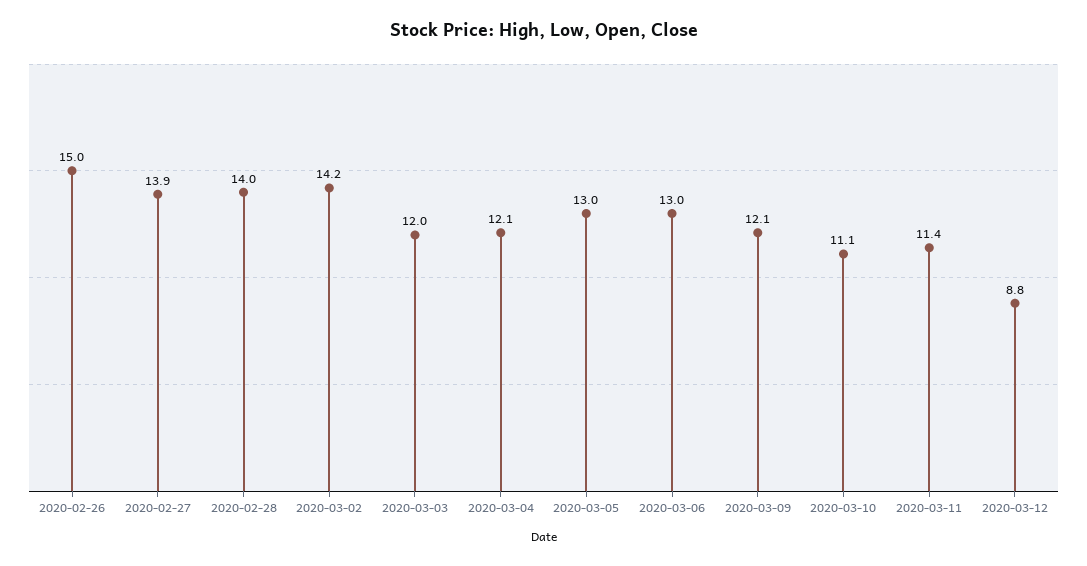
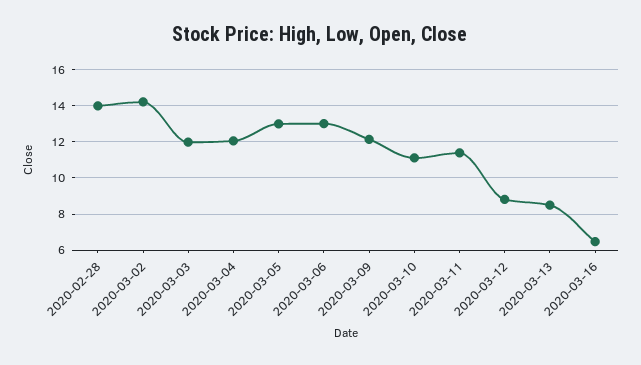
2020-02-26: 15 -> none
2020-02-27: 13.9 -> none
2020-03-13: none -> 8.5
2020-03-16: none -> 6.5

